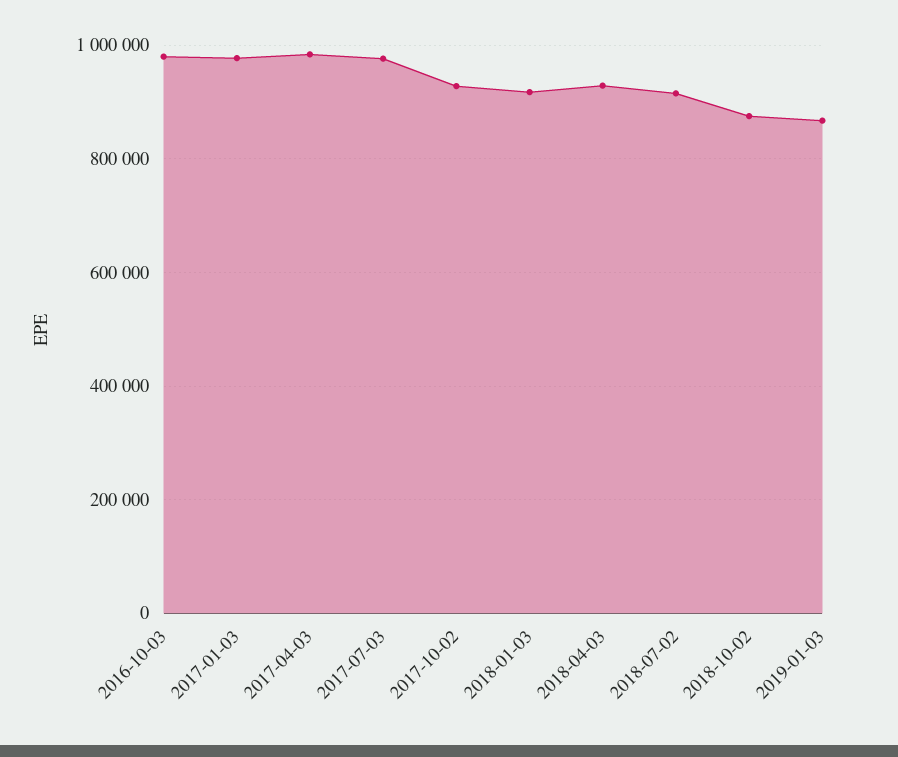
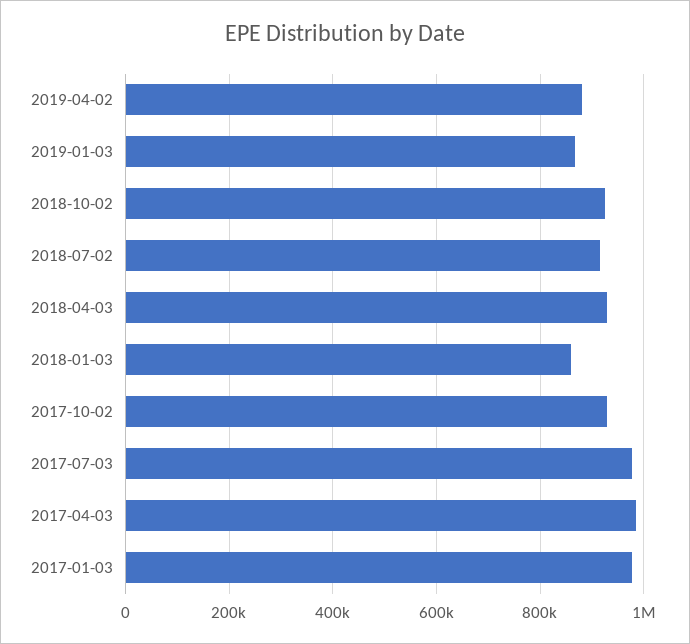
2016-10-03: 980000 -> none
2018-01-03: 920000 -> 860000
2018-10-02: 880000 -> 920000
2019-04-02: none -> 880000

